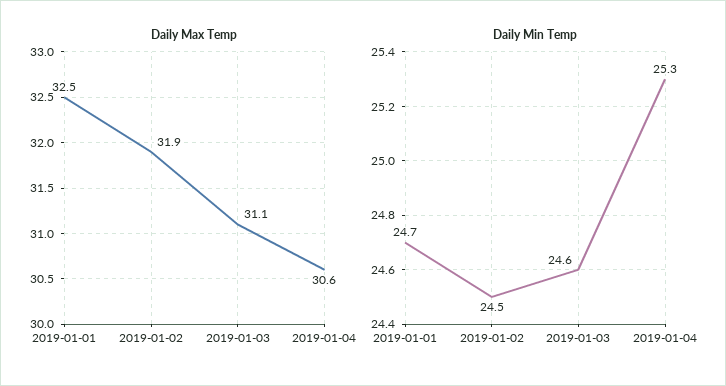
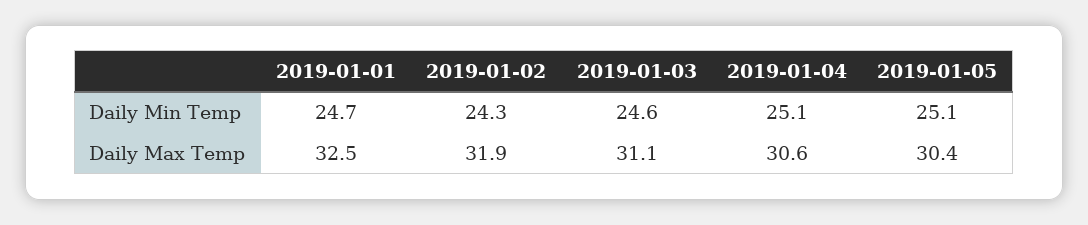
Daily Min Temp, 2019-01-02: 24.5 -> 24.3
Daily Min Temp, 2019-01-04: 25.3 -> 25.1
Daily Min Temp, 2019-01-05: none -> 25.1
Daily Max Temp, 2019-01-05: none -> 30.4

